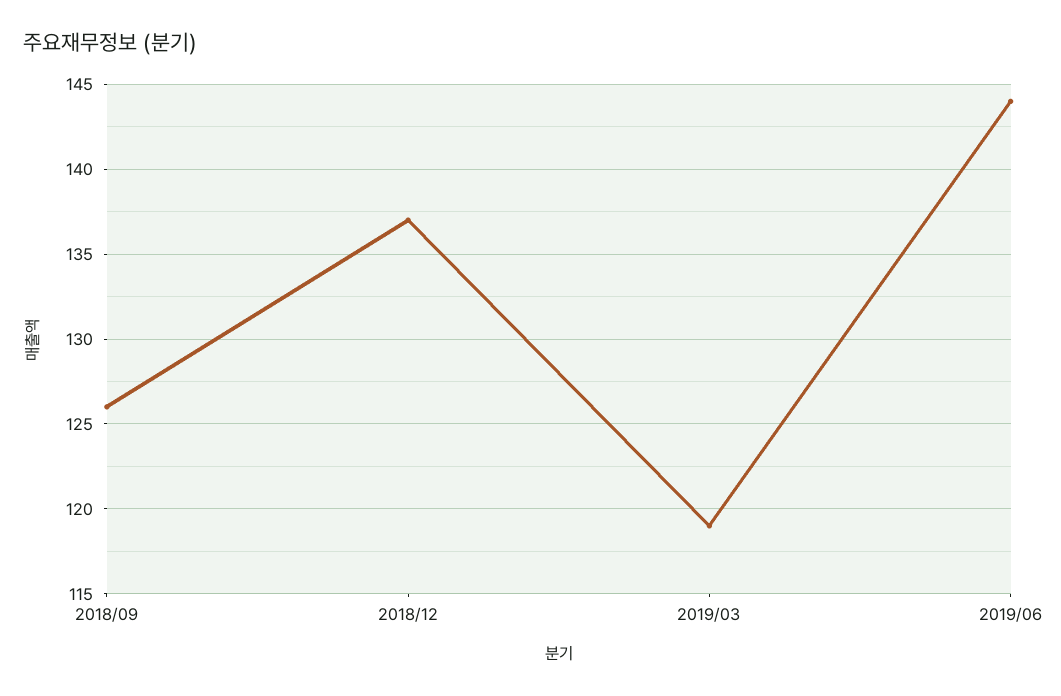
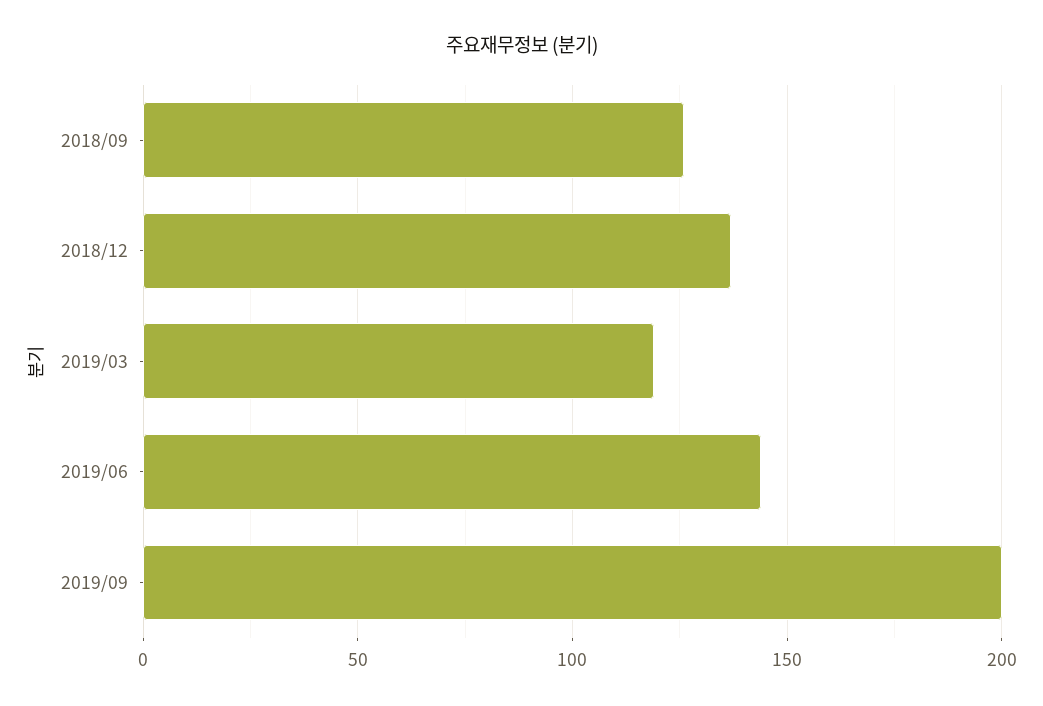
2019/09: none -> 200

